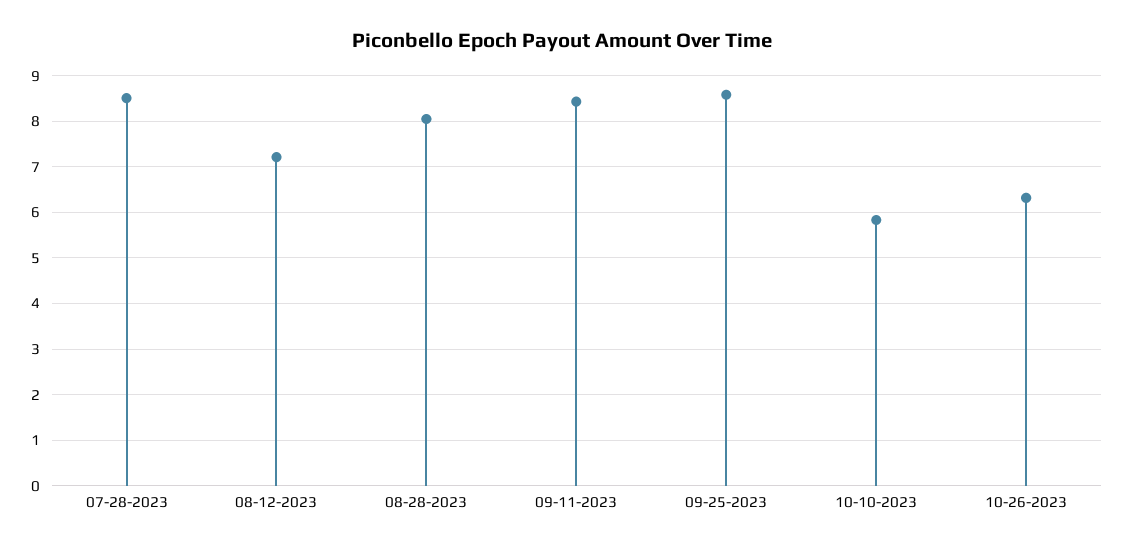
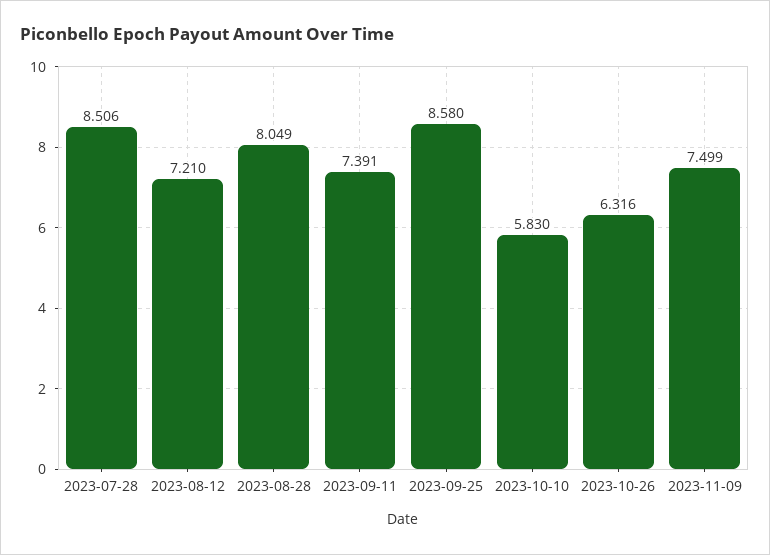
09-11-2023: 8.4 -> 7.391
2023-11-09: none -> 7.499

